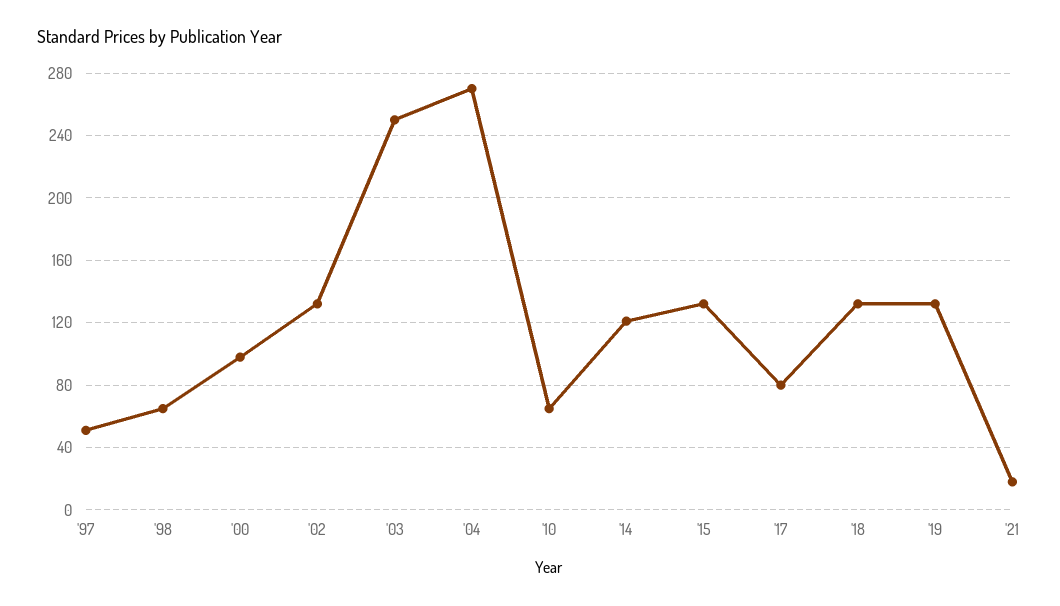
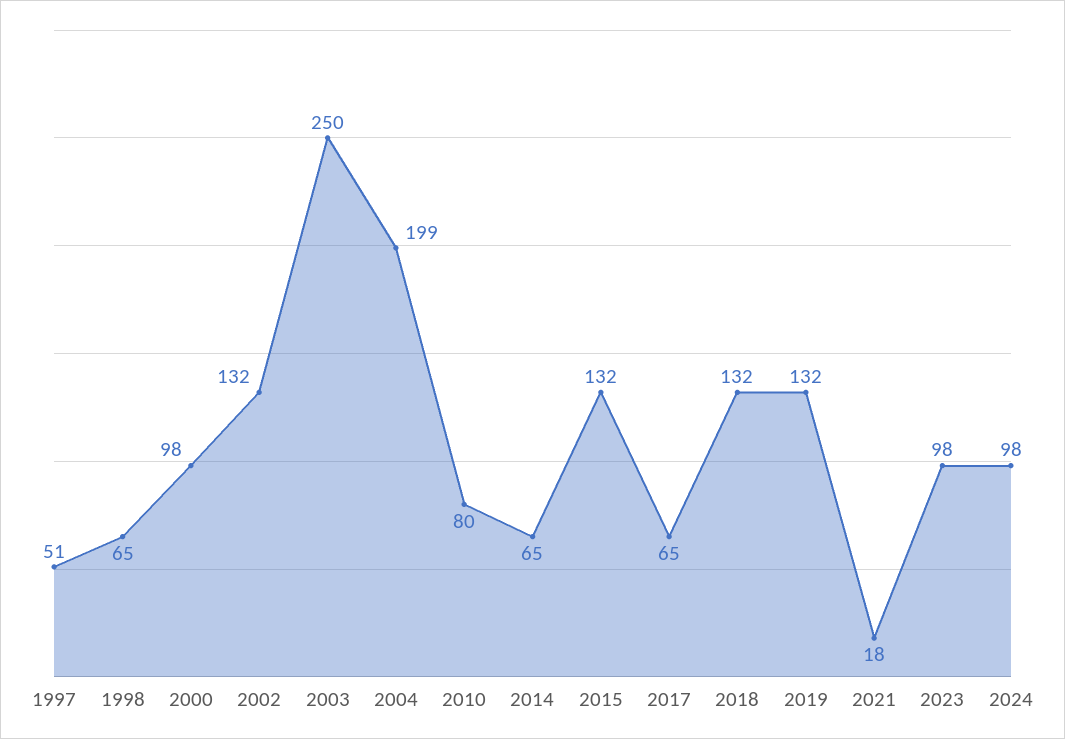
'04: 270 -> 199
'10: 65 -> 80
'14: 120 -> 65
'17: 80 -> 65
2023: none -> 98
2024: none -> 98

